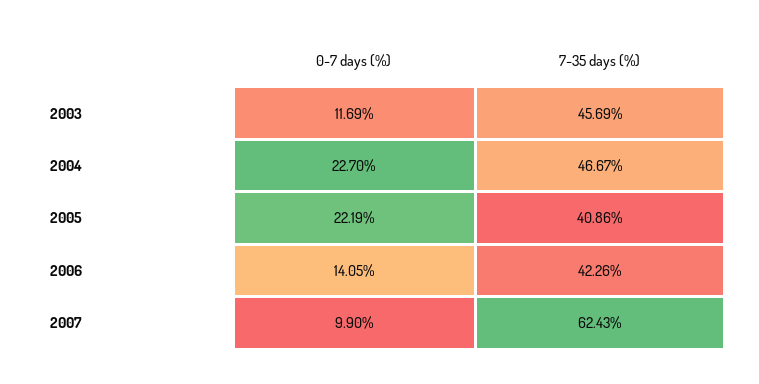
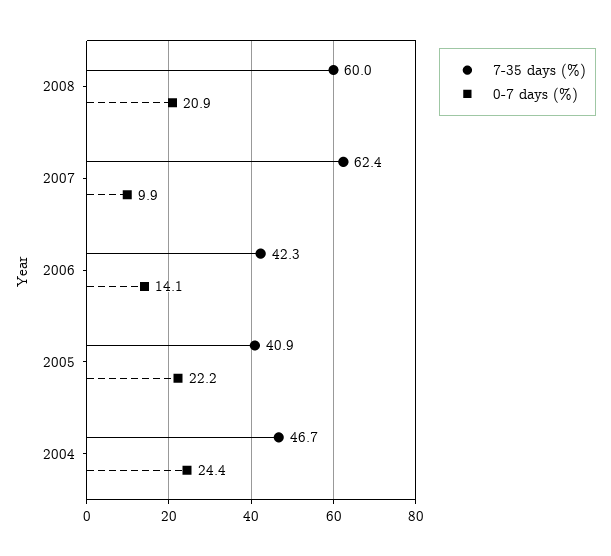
0-7 days (%), 2003: 11.69 -> none
7-35 days (%), 2003: 45.69 -> none
0-7 days (%), 2004: 22.7 -> 24.4
7-35 days (%), 2008: none -> 60
0-7 days (%), 2008: none -> 20.9

